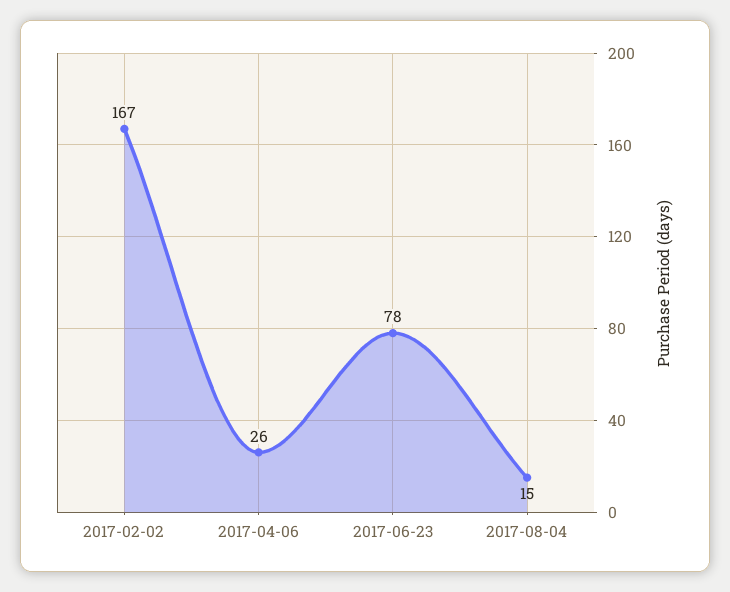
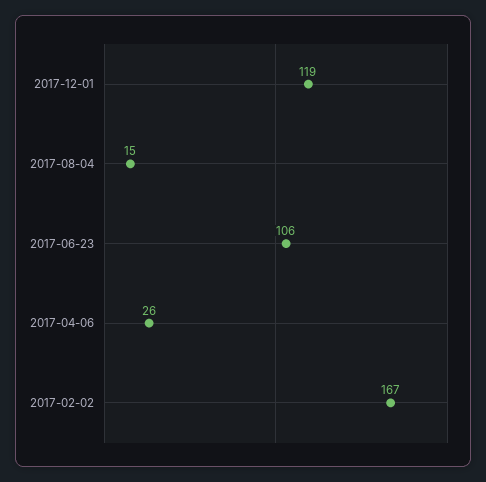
2017-06-23: 78 -> 106
2017-12-01: none -> 119

